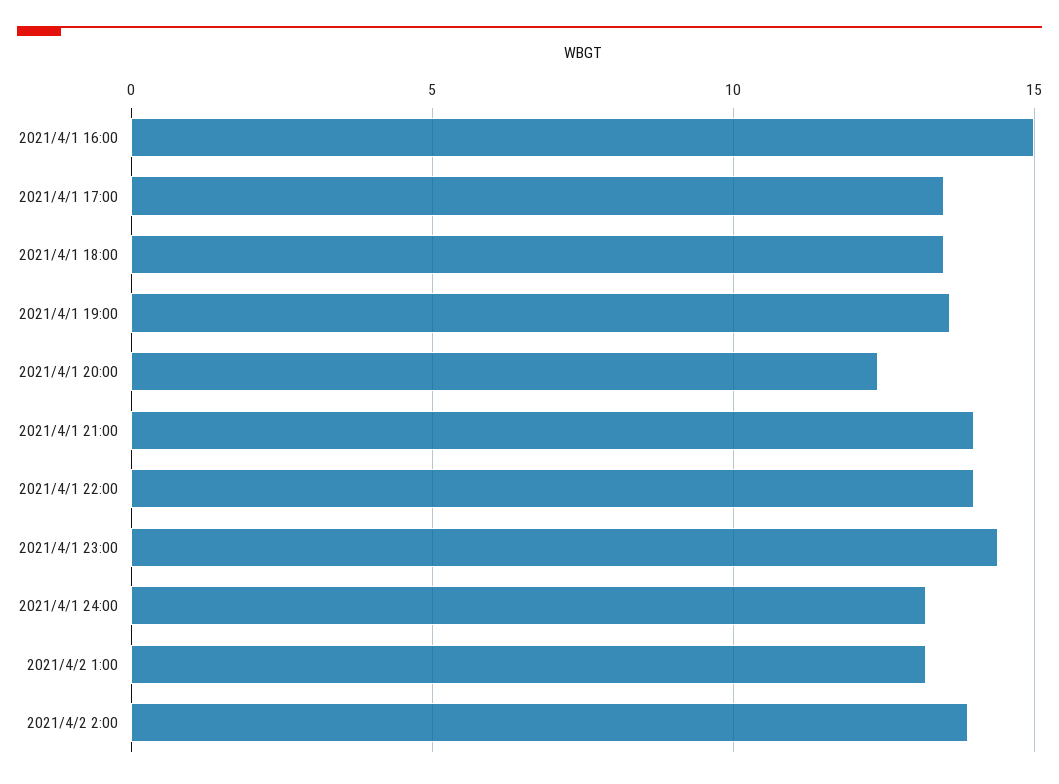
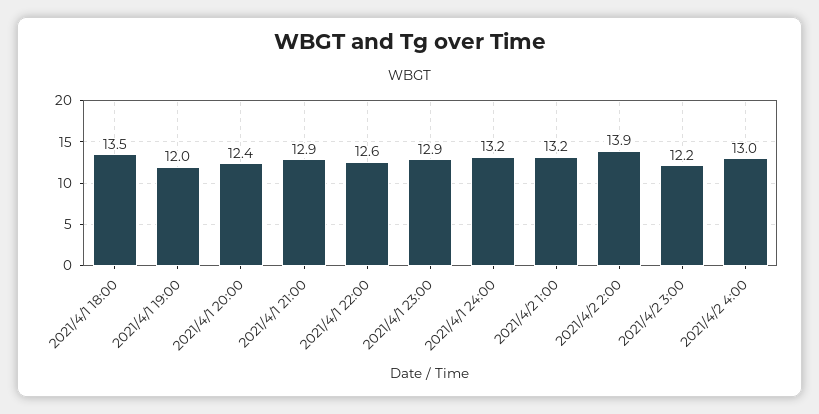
2021/4/1 16:00: 15 -> none
2021/4/1 17:00: 13.5 -> none
2021/4/1 19:00: 13.5 -> 12
2021/4/1 21:00: 14 -> 12.9
2021/4/1 22:00: 14 -> 12.6
2021/4/1 23:00: 14.5 -> 12.9
2021/4/2 3:00: none -> 12.2
2021/4/2 4:00: none -> 13

